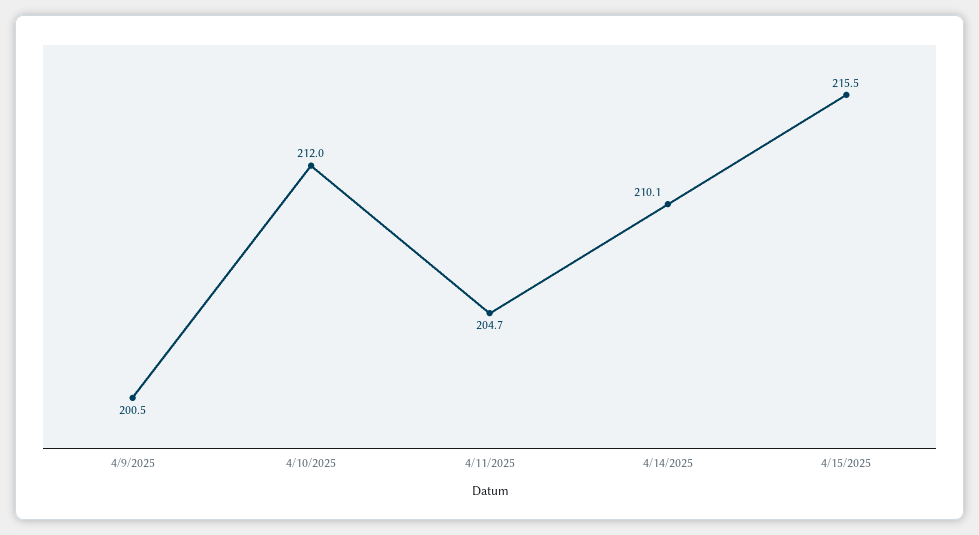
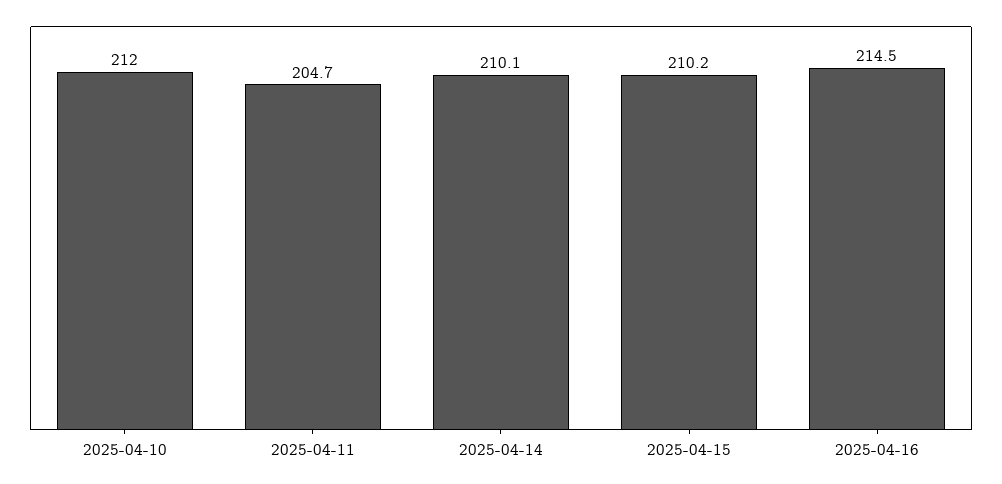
4/9/2025: 200.5 -> none
4/15/2025: 215.5 -> 210.2
2025-04-16: none -> 214.5

